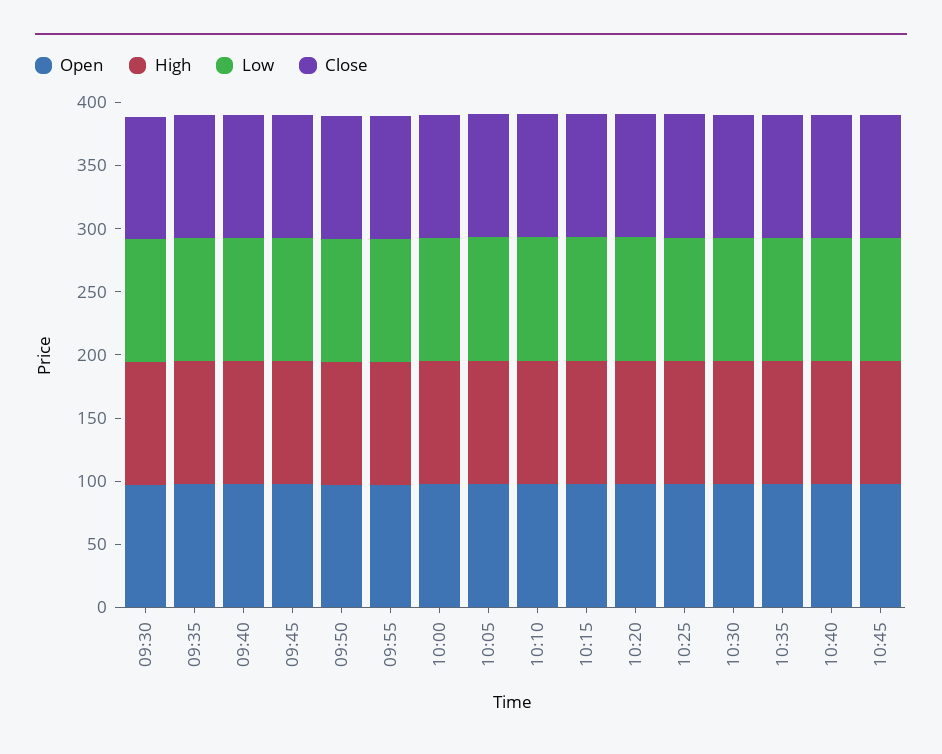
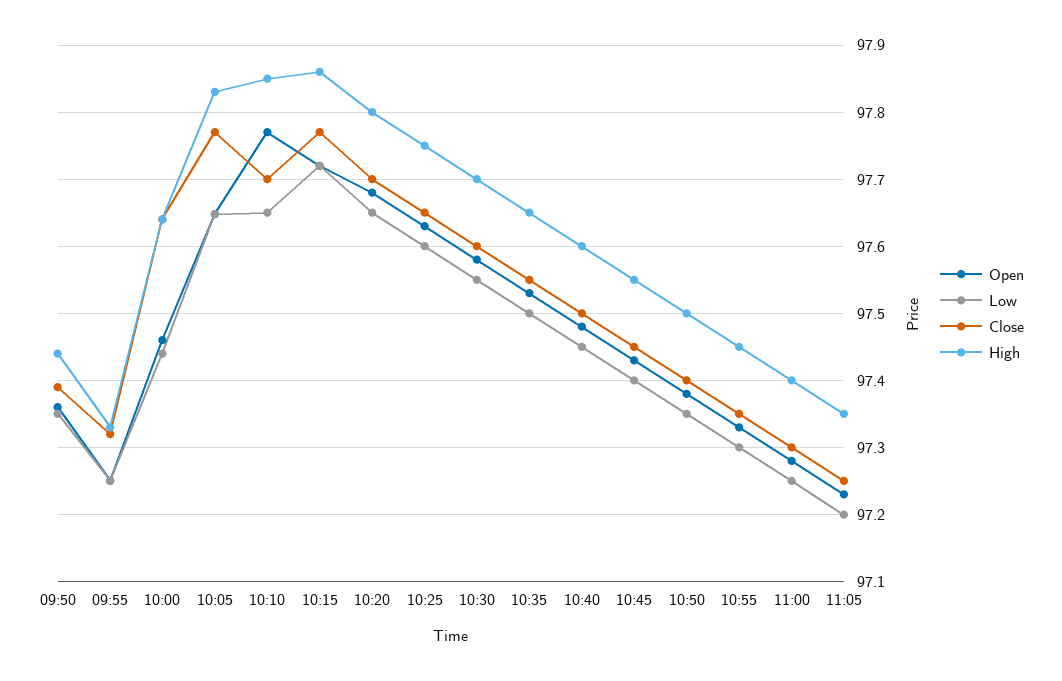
Open, 09:30: 100 -> none
High, 09:30: 100 -> none
Low, 09:30: 100 -> none
Close, 09:30: 100 -> none
Open, 09:35: 100 -> none
High, 09:35: 100 -> none
Low, 09:35: 100 -> none
Close, 09:35: 100 -> none
Open, 09:40: 100 -> none
High, 09:40: 100 -> none
Low, 09:40: 100 -> none
Close, 09:40: 100 -> none
Open, 09:45: 100 -> none
High, 09:45: 100 -> none
Low, 09:45: 100 -> none
Close, 09:45: 100 -> none
Open, 10:50: none -> 97.38
Low, 10:50: none -> 97.35
Close, 10:50: none -> 97.4
High, 10:50: none -> 97.5
Open, 10:55: none -> 97.33
Low, 10:55: none -> 97.3
Close, 10:55: none -> 97.35
High, 10:55: none -> 97.45
Open, 11:00: none -> 97.28
Low, 11:00: none -> 97.25
Close, 11:00: none -> 97.3
High, 11:00: none -> 97.4
Open, 11:05: none -> 97.23
Low, 11:05: none -> 97.2
Close, 11:05: none -> 97.25
High, 11:05: none -> 97.35

